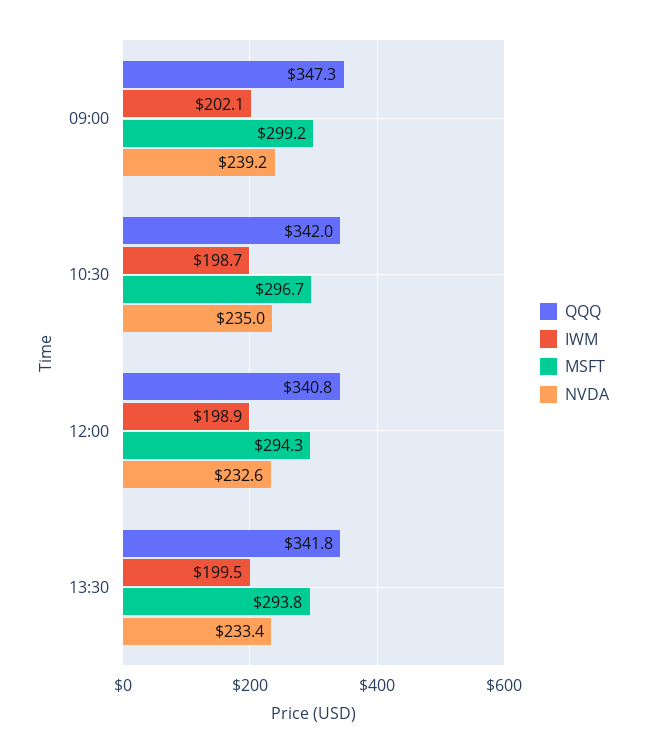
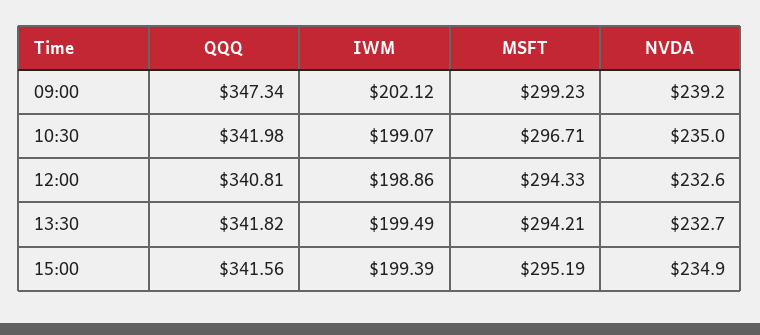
IWM, 10:30: 198.7 -> 199.07
MSFT, 13:30: 293.8 -> 294.21
NVDA, 13:30: 233.4 -> 232.7
QQQ, 15:00: none -> 341.56
IWM, 15:00: none -> 199.39
MSFT, 15:00: none -> 295.19
NVDA, 15:00: none -> 234.9

